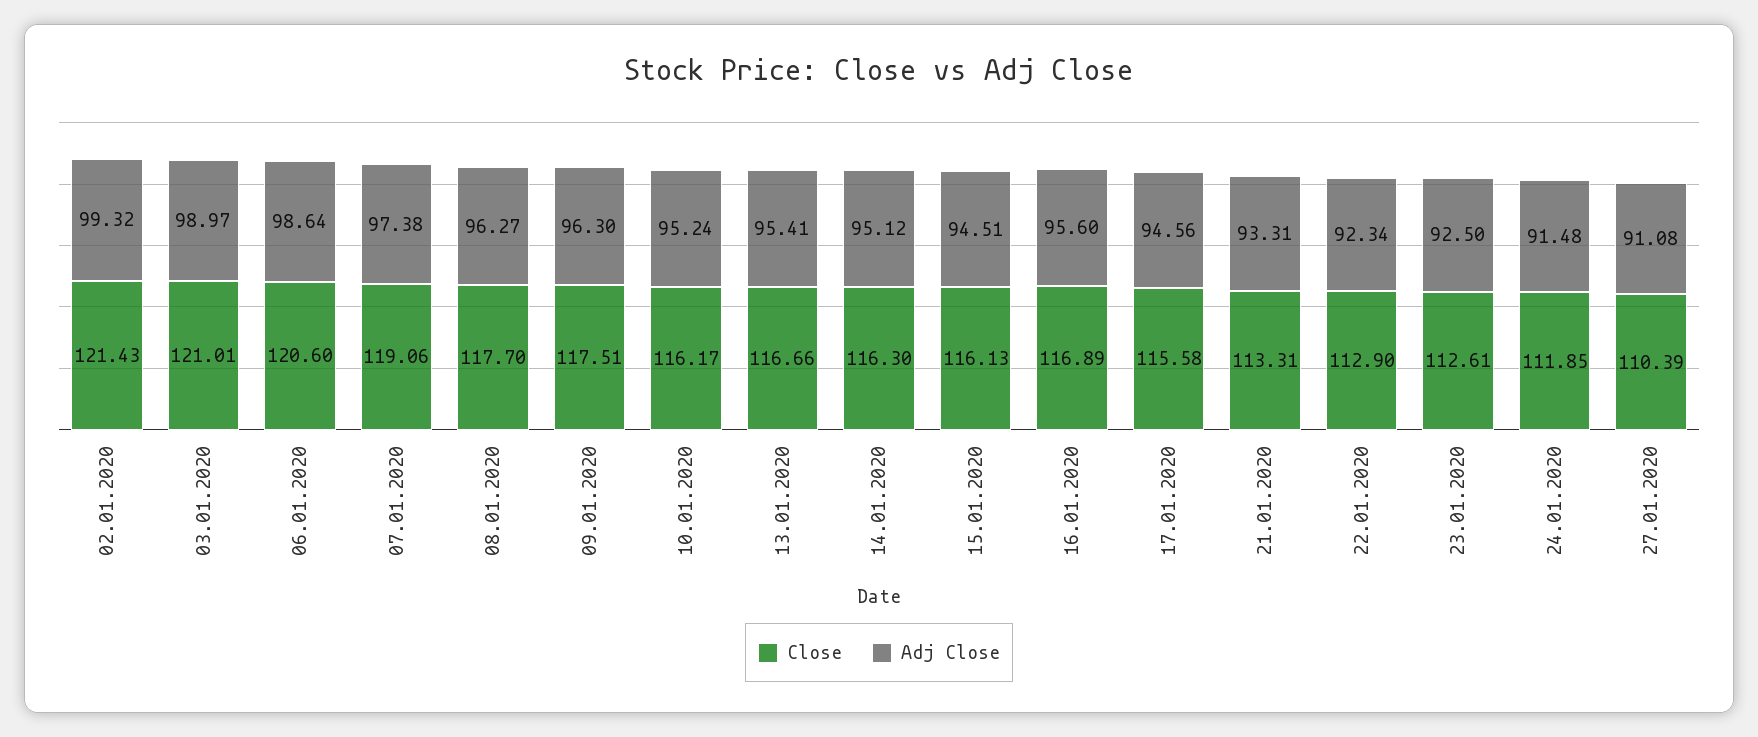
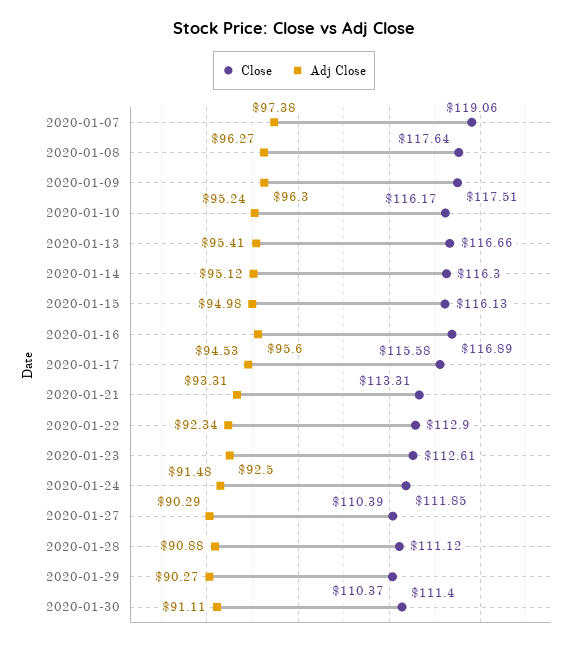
Close, 02.01.2020: 121.43 -> none
Adj Close, 02.01.2020: 99.32 -> none
Close, 03.01.2020: 121.01 -> none
Adj Close, 03.01.2020: 98.97 -> none
Close, 06.01.2020: 120.6 -> none
Adj Close, 06.01.2020: 98.64 -> none
Close, 08.01.2020: 117.7 -> 117.64
Adj Close, 15.01.2020: 94.51 -> 94.98
Adj Close, 17.01.2020: 94.56 -> 94.53
Adj Close, 27.01.2020: 91.08 -> 90.29
Close, 2020-01-28: none -> 111.12
Adj Close, 2020-01-28: none -> 90.88
Close, 2020-01-29: none -> 110.37
Adj Close, 2020-01-29: none -> 90.27
Close, 2020-01-30: none -> 111.4
Adj Close, 2020-01-30: none -> 91.11

